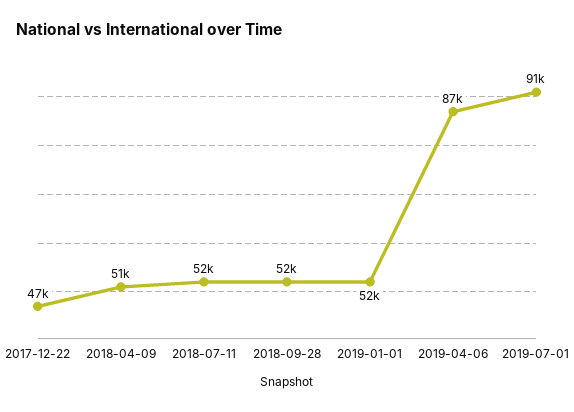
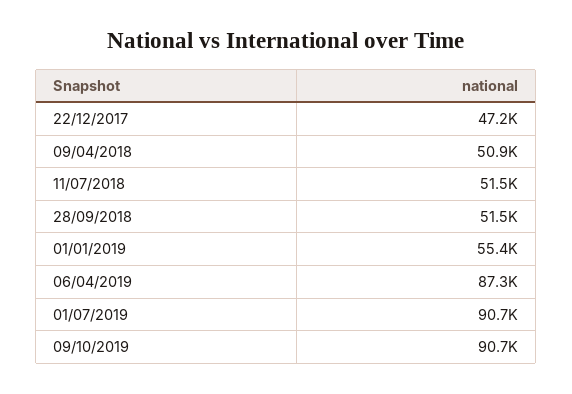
2019-01-01: 52000 -> 55400
09/10/2019: none -> 90700

